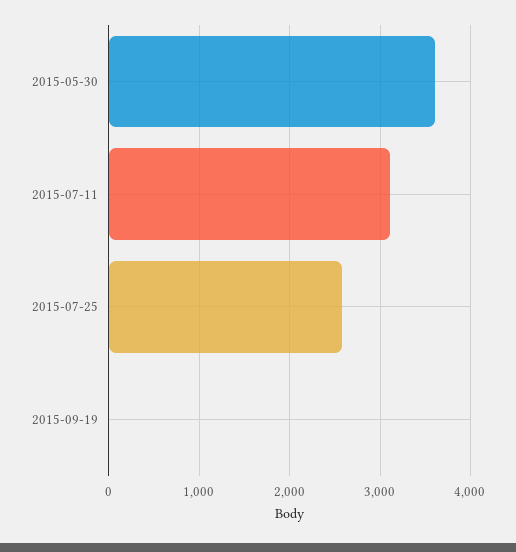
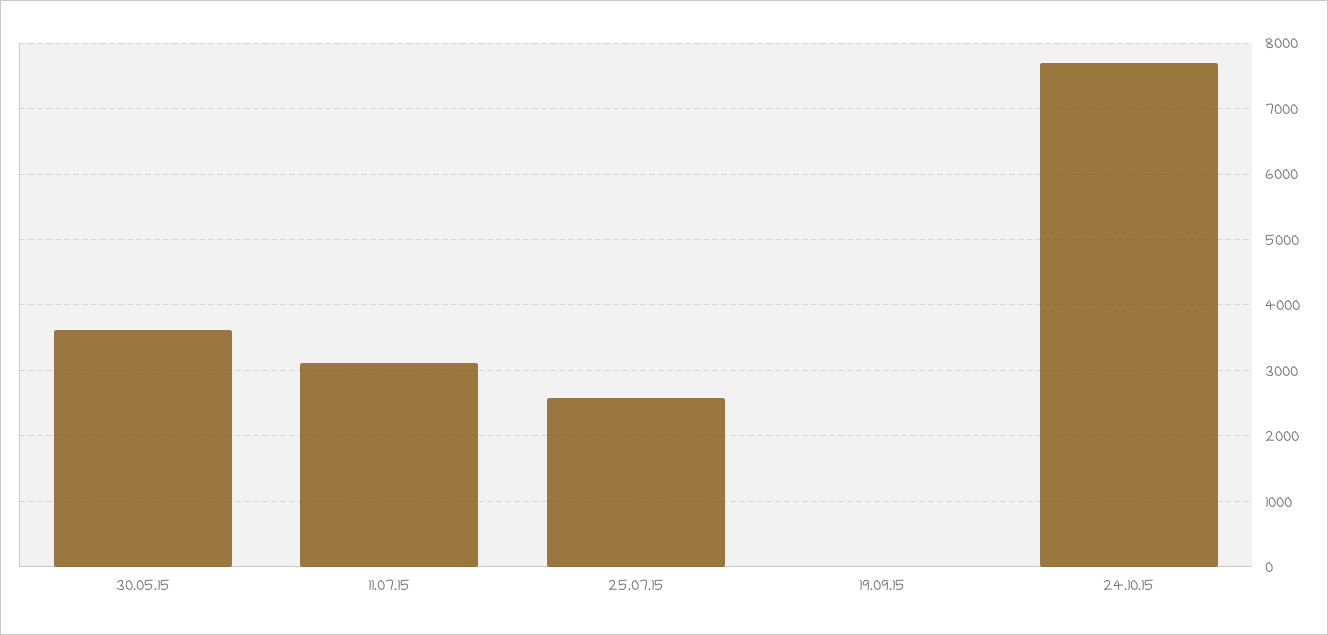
24.10.15: none -> 7700

